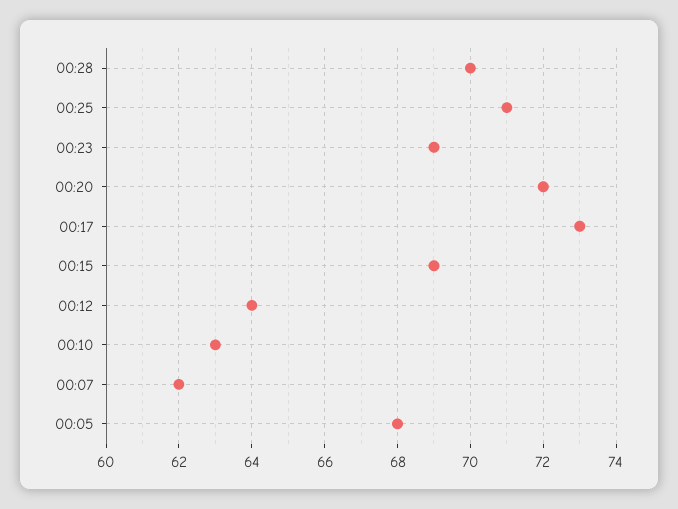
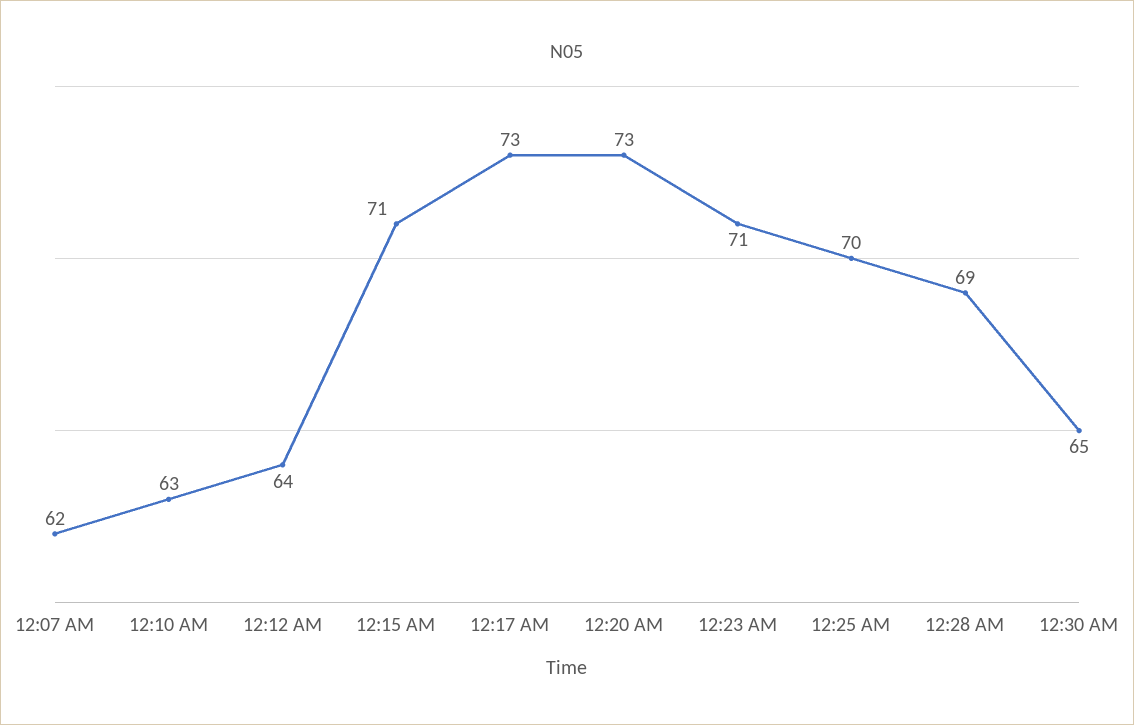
00:28: 70 -> 69
00:25: 71 -> 70
00:23: 69 -> 71
00:20: 72 -> 73
00:15: 69 -> 71
00:05: 68 -> none
12:30 AM: none -> 65

